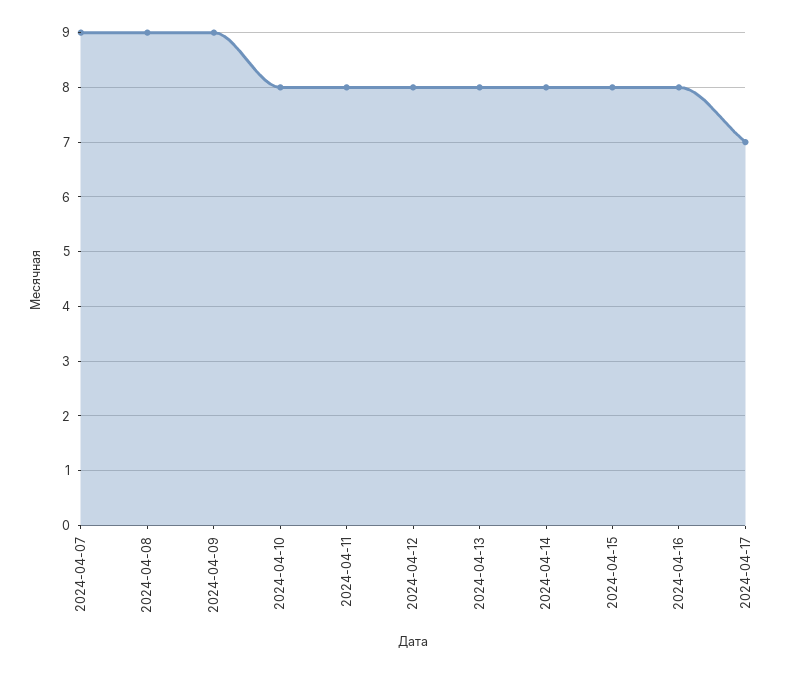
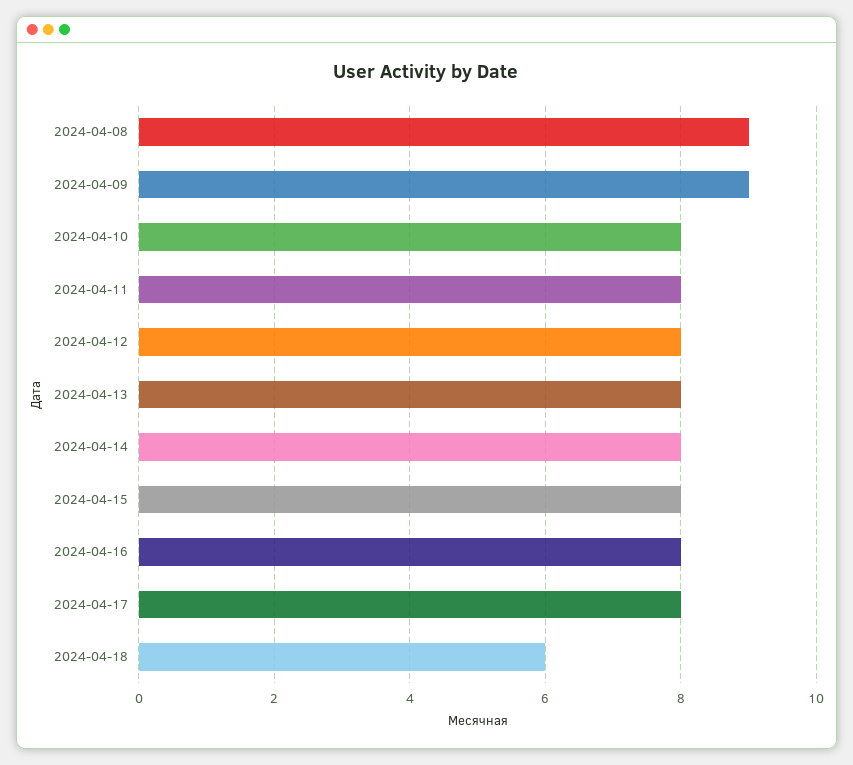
2024-04-07: 9 -> none
2024-04-17: 7 -> 8
2024-04-18: none -> 6

